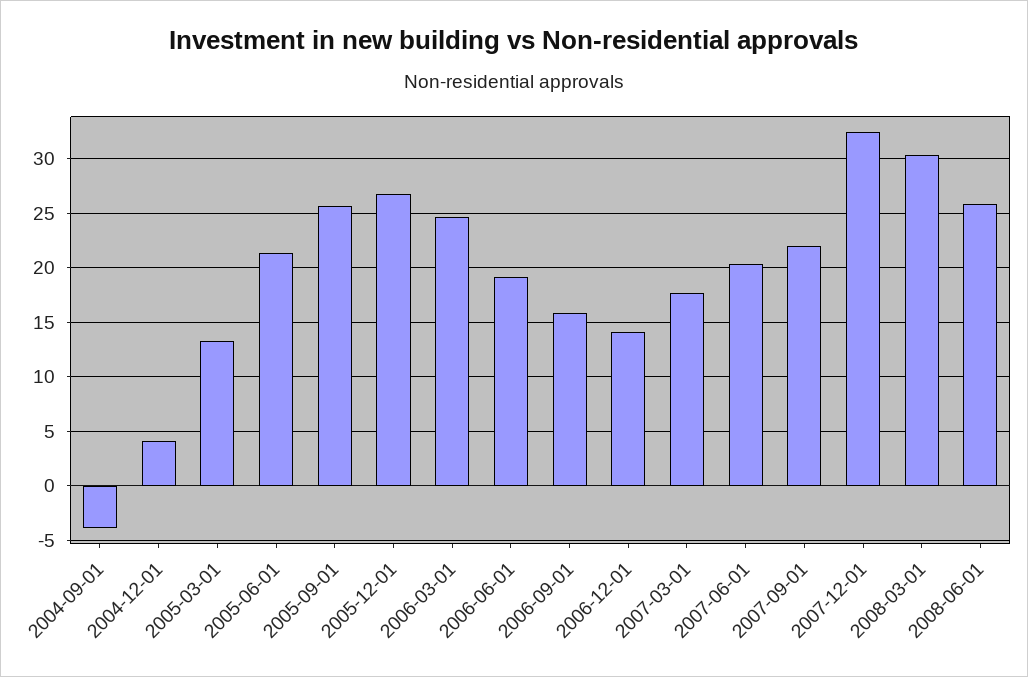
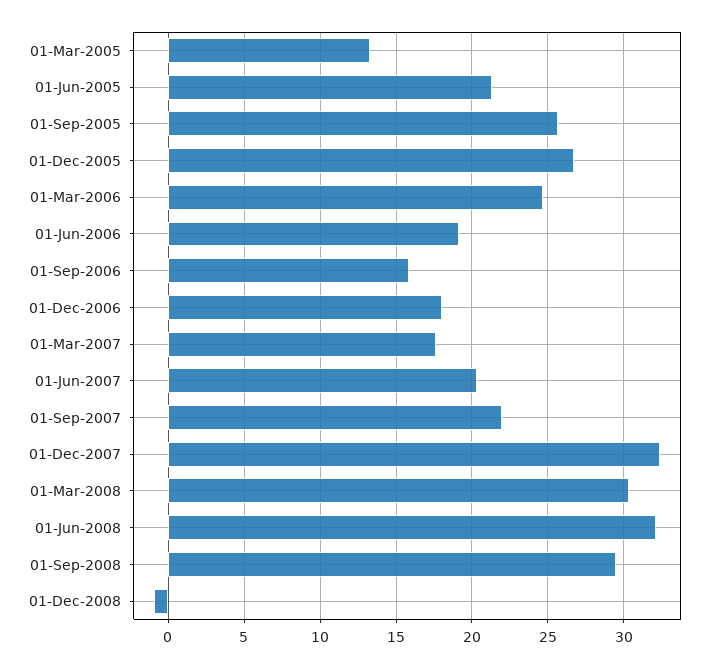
2004-09-01: -4 -> none
2004-12-01: 4 -> none
2006-12-01: 14 -> 18
2008-06-01: 26 -> 32
01-Sep-2008: none -> 29.5
01-Dec-2008: none -> -1

